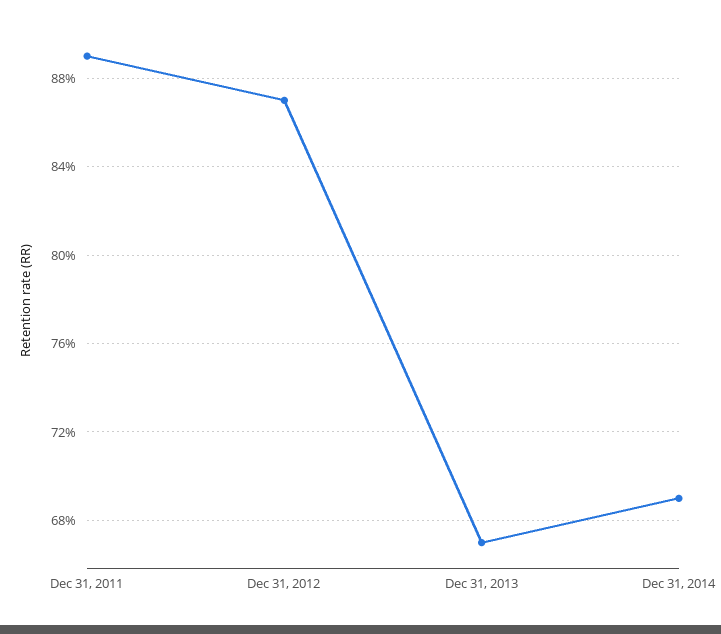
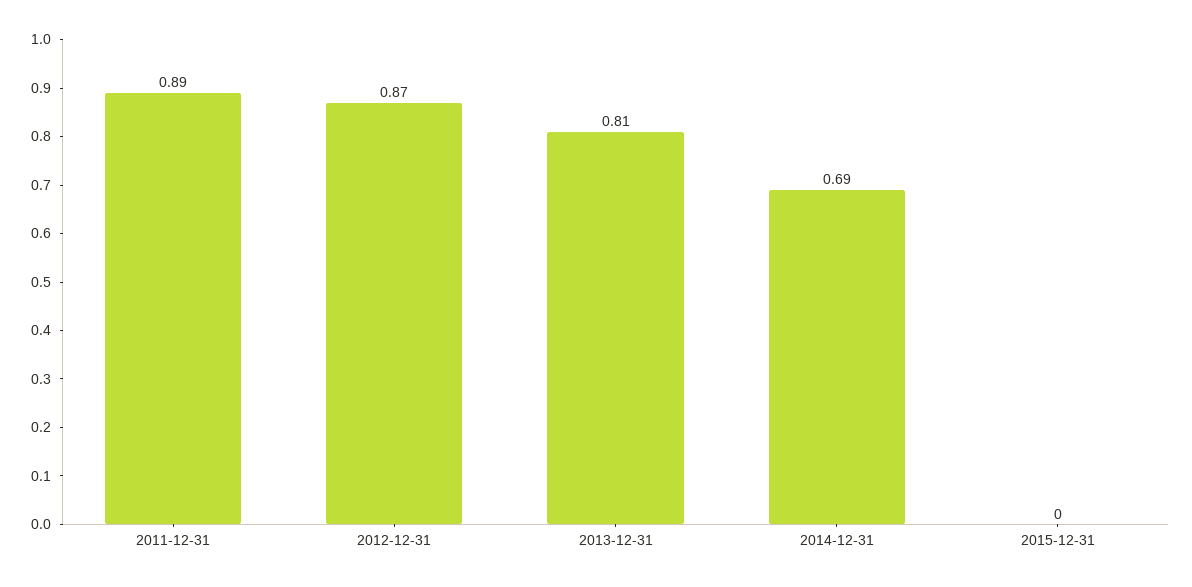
Dec 31, 2013: 0.67 -> 0.81
2015-12-31: none -> 0

